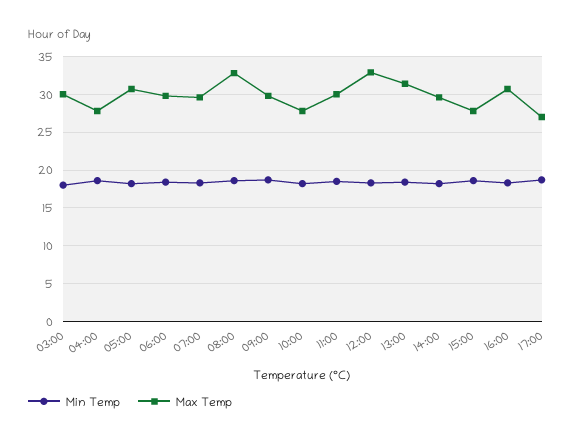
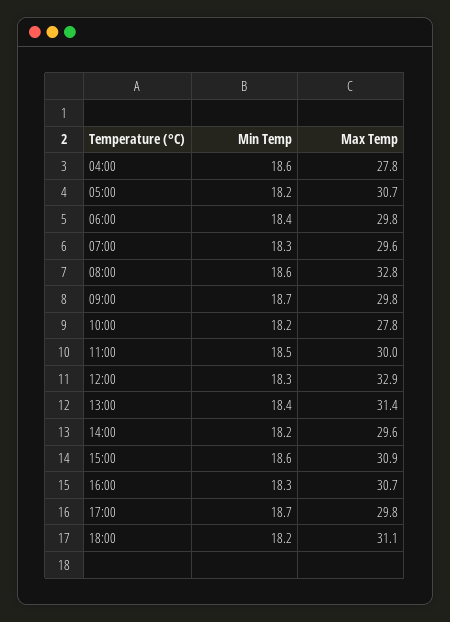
Min Temp, 03:00: 18 -> none
Max Temp, 03:00: 30 -> none
Max Temp, 15:00: 28 -> 30.9
Max Temp, 17:00: 27 -> 29.8
Min Temp, 18:00: none -> 18.2
Max Temp, 18:00: none -> 31.1

